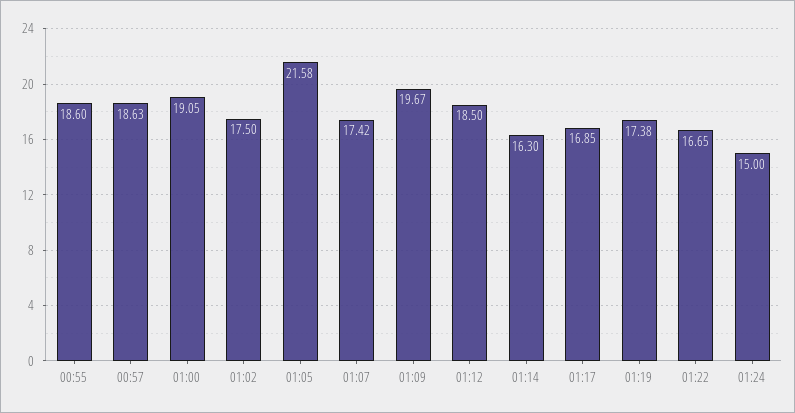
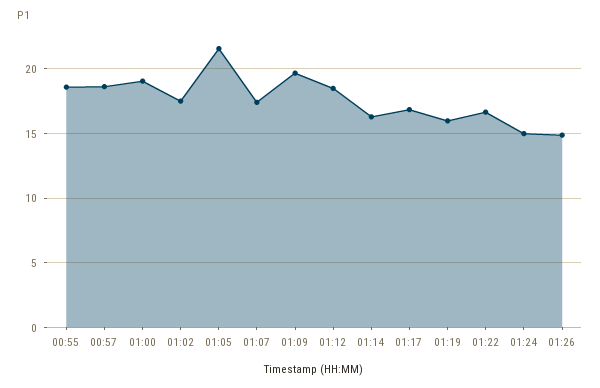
01:19: 17.38 -> 16
01:26: none -> 15

